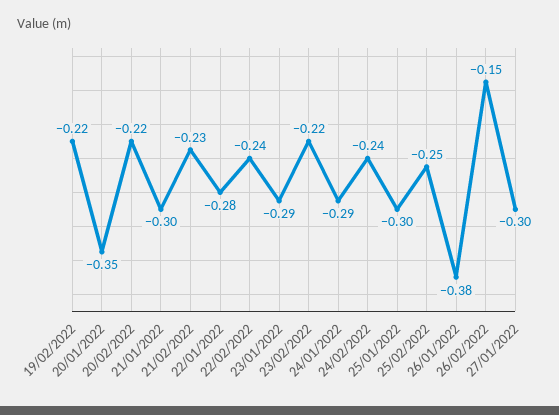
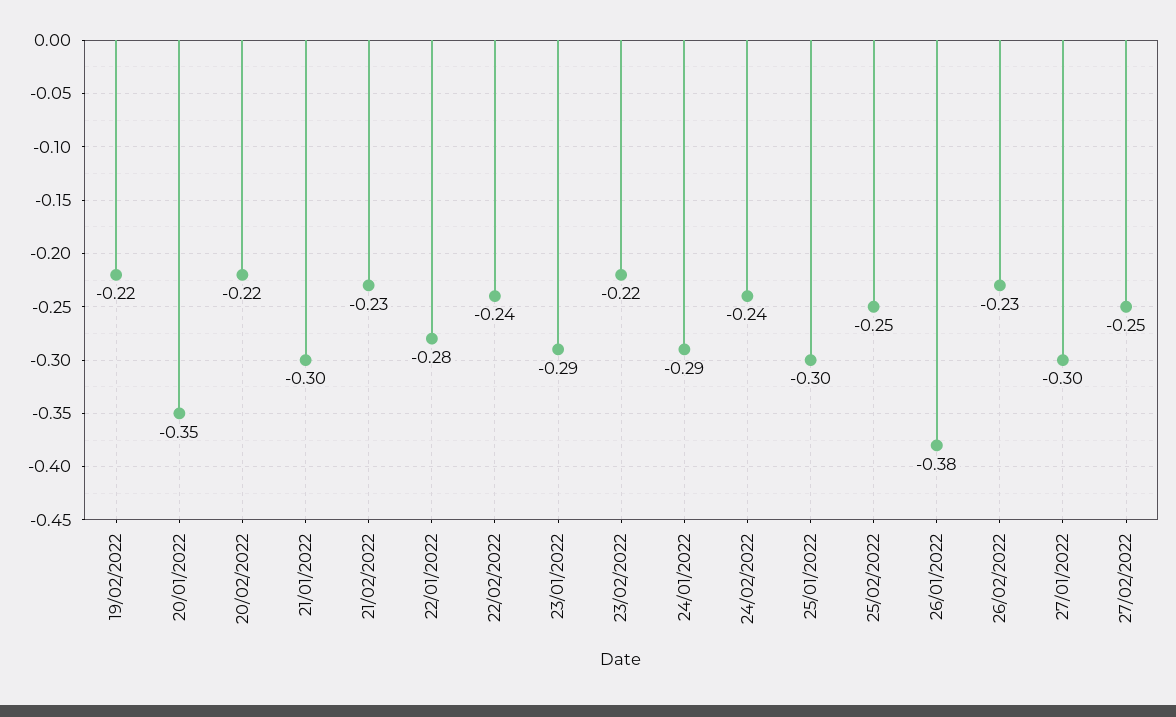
26/02/2022: -0.15 -> -0.23
27/02/2022: none -> -0.25

